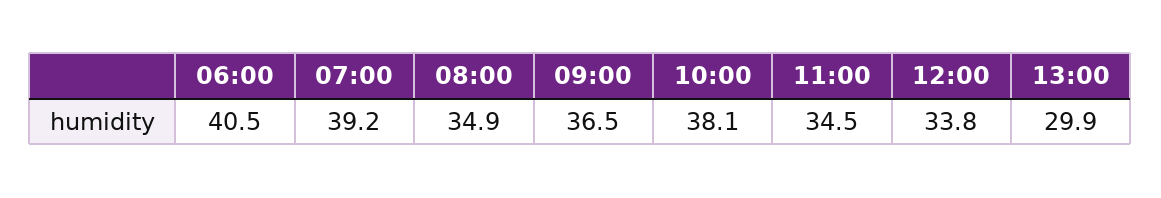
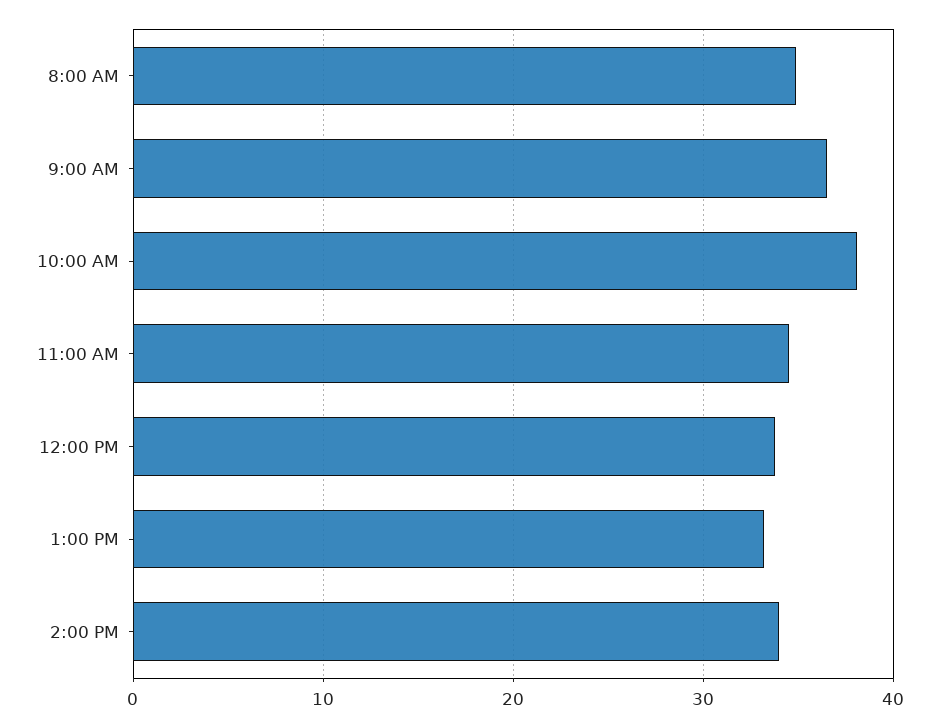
06:00: 40.5 -> none
07:00: 39.2 -> none
13:00: 29.9 -> 33
2:00 PM: none -> 34

